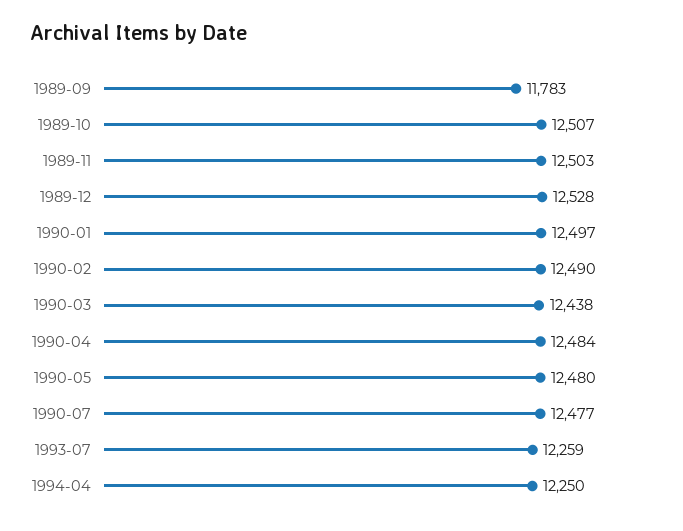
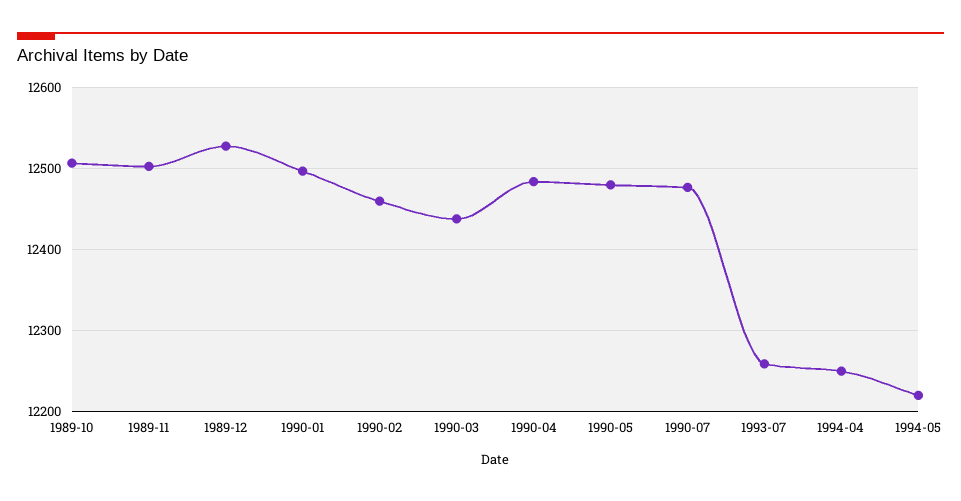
1989-09: 11783 -> none
1990-02: 12490 -> 12460
1994-05: none -> 12220

